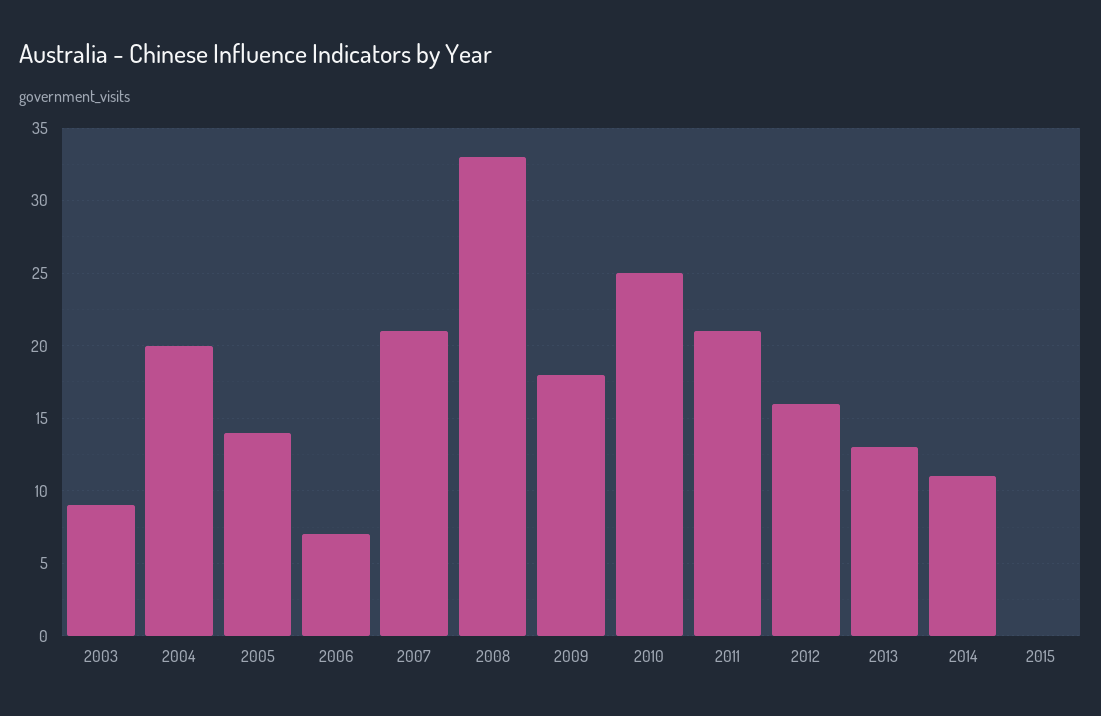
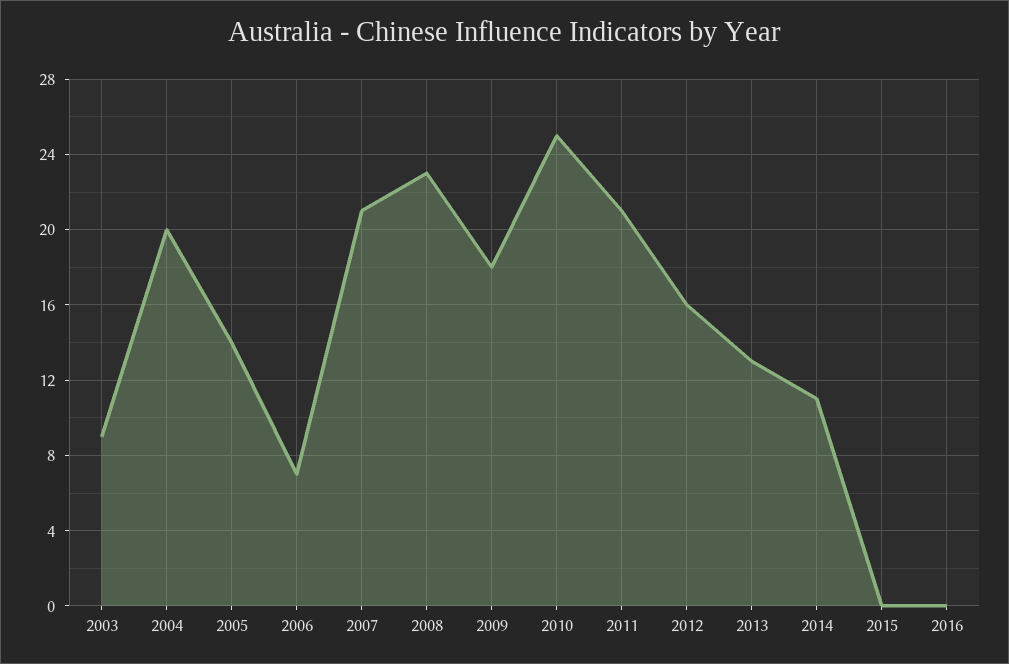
2008: 33 -> 23
2016: none -> 0

